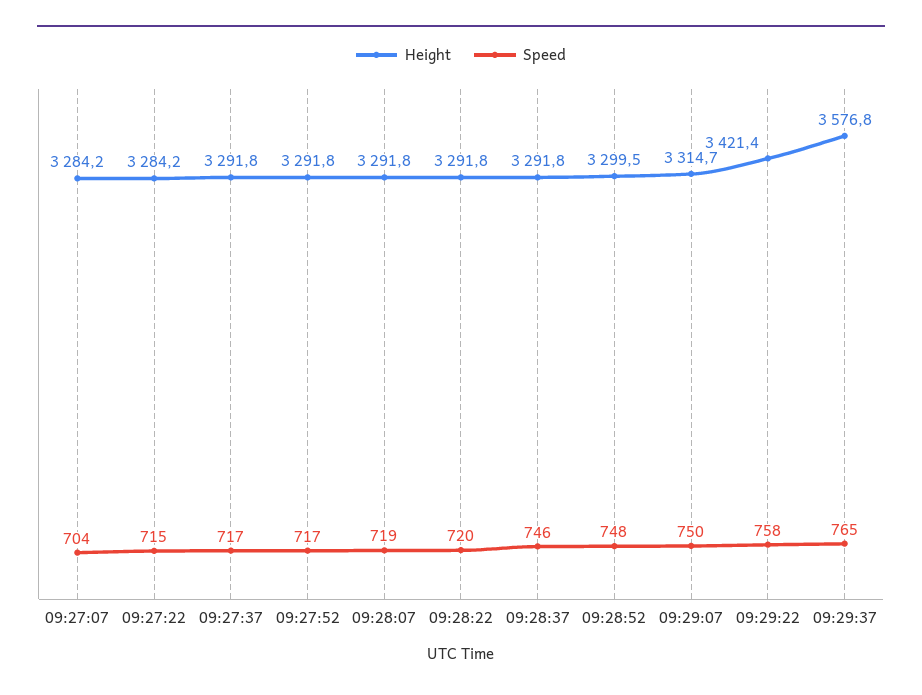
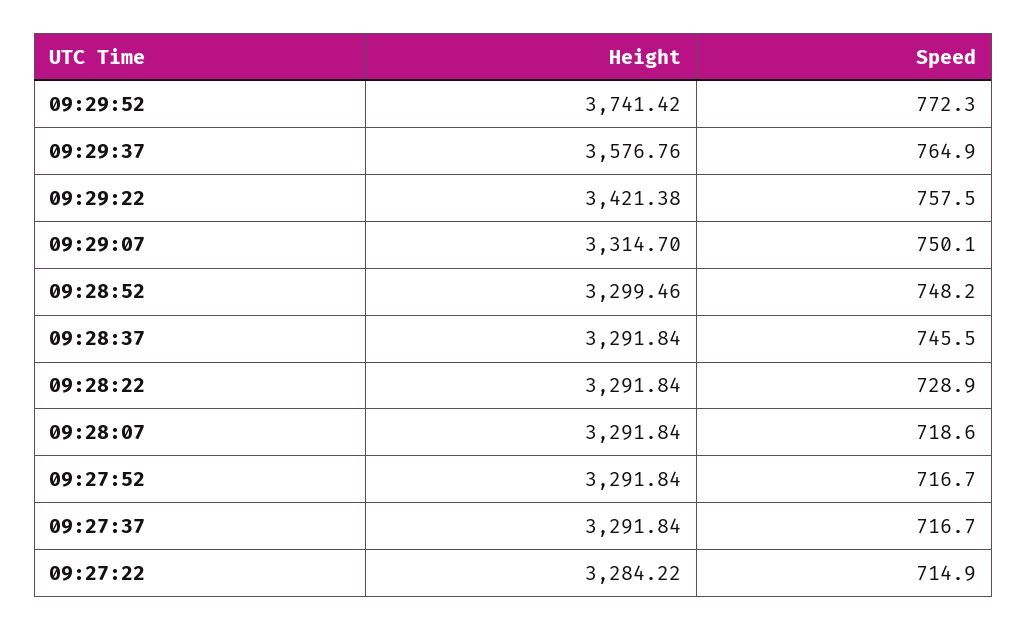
Height, 09:27:07: 3284.2 -> none
Speed, 09:27:07: 704 -> none
Speed, 09:28:22: 720 -> 728.9
Height, 09:29:52: none -> 3741.42
Speed, 09:29:52: none -> 772.3

